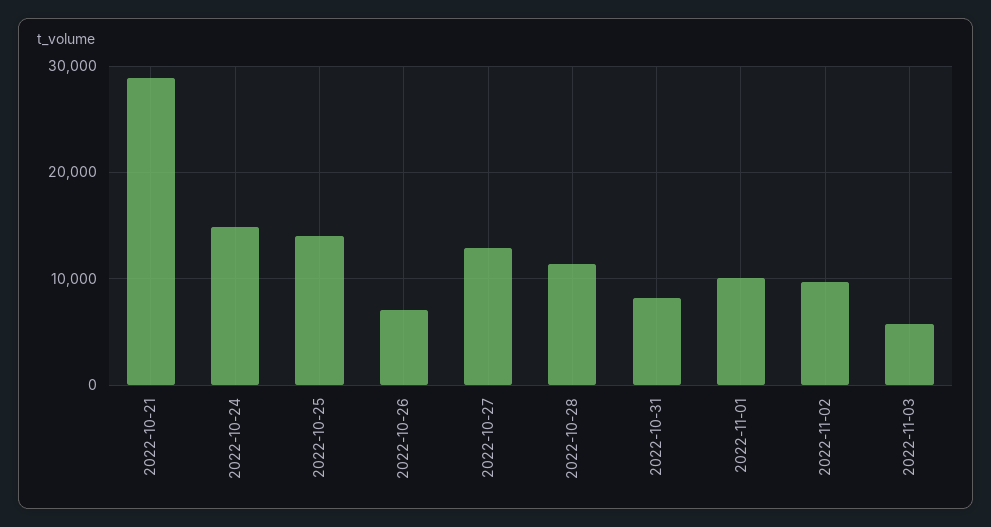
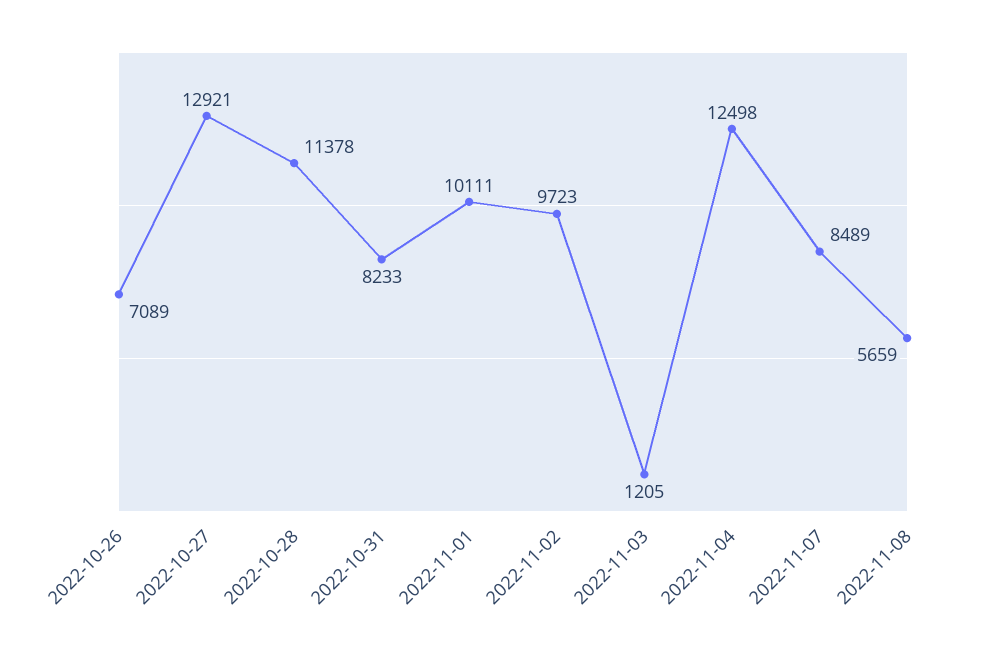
2022-10-21: 29000 -> none
2022-10-24: 15000 -> none
2022-10-25: 14000 -> none
2022-11-03: 6000 -> 1205
2022-11-04: none -> 12498
2022-11-07: none -> 8489
2022-11-08: none -> 5659

